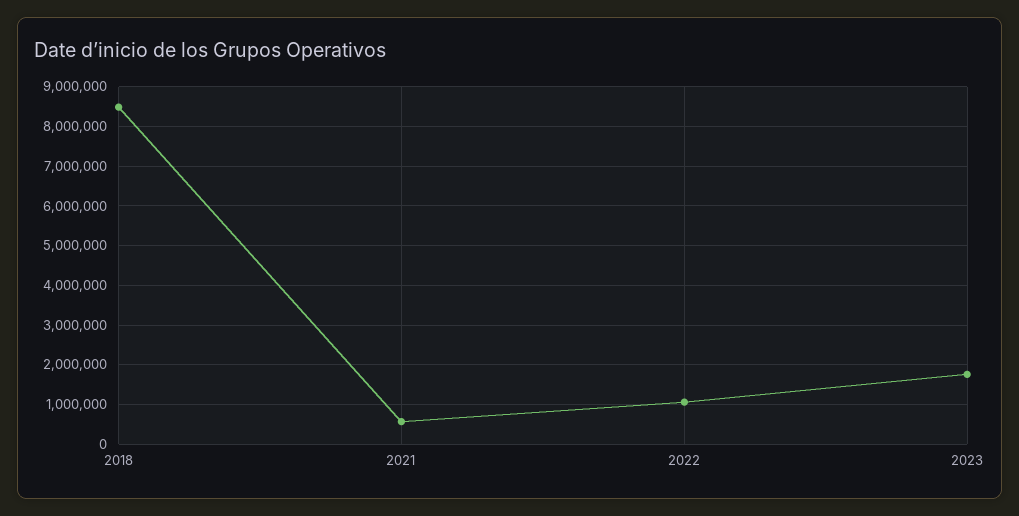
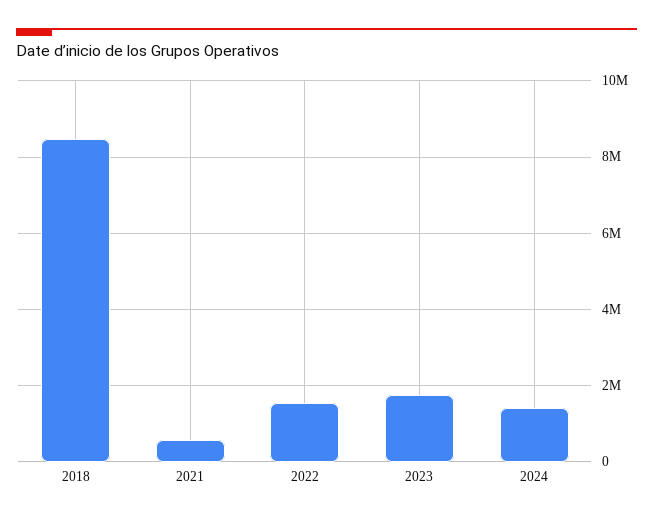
2022: 1000000 -> 1600000
2024: none -> 1400000

